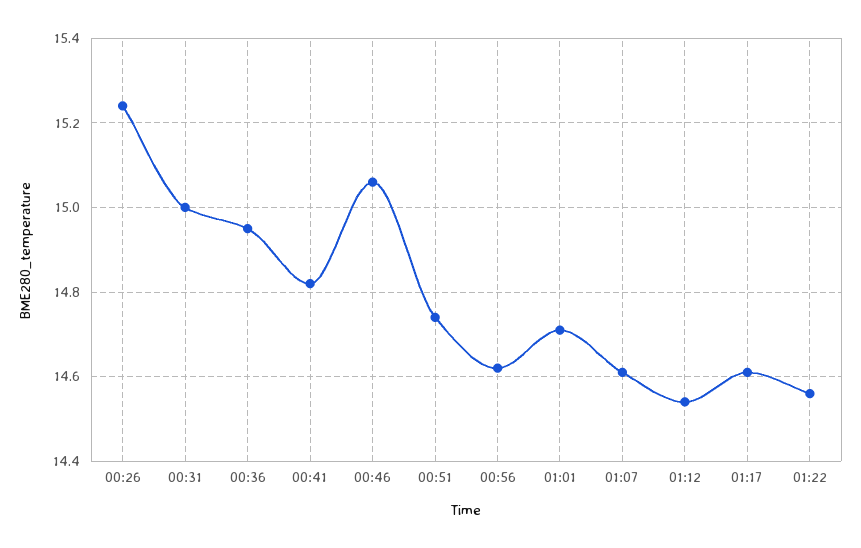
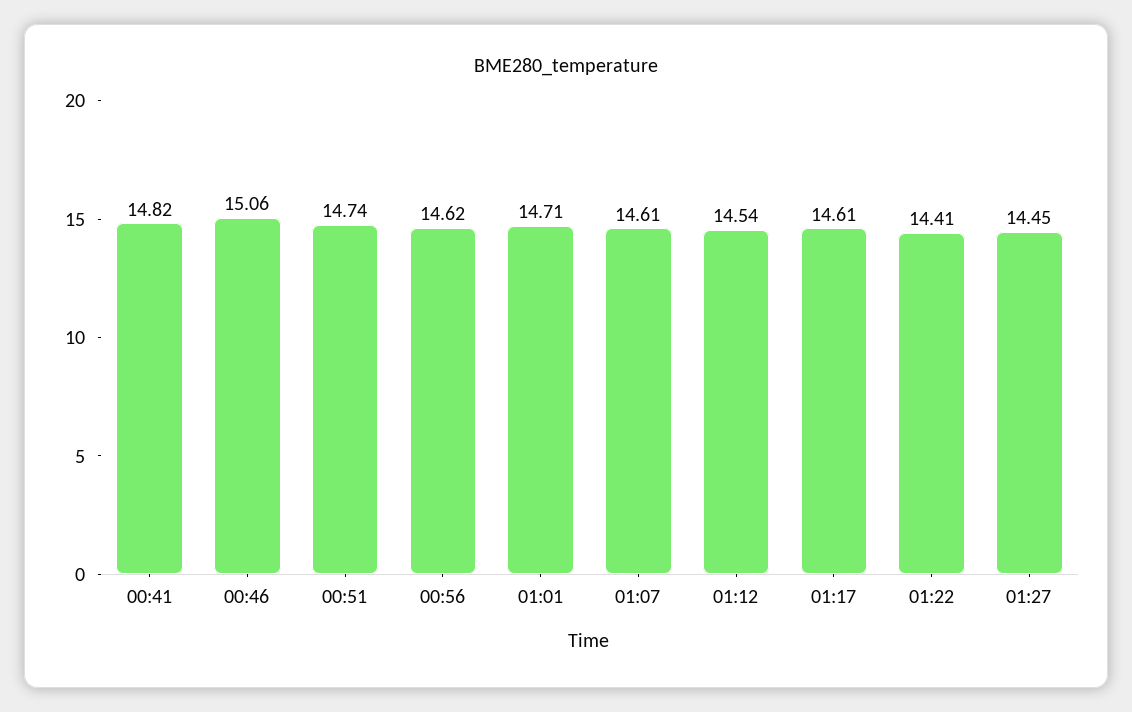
00:26: 15.25 -> none
00:31: 15 -> none
00:36: 14.95 -> none
01:22: 14.55 -> 14.41
01:27: none -> 14.45

